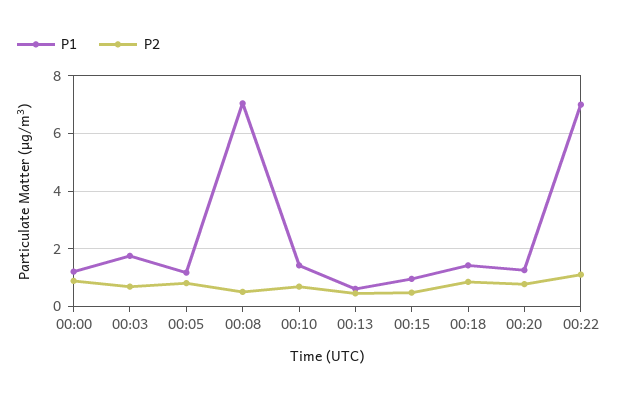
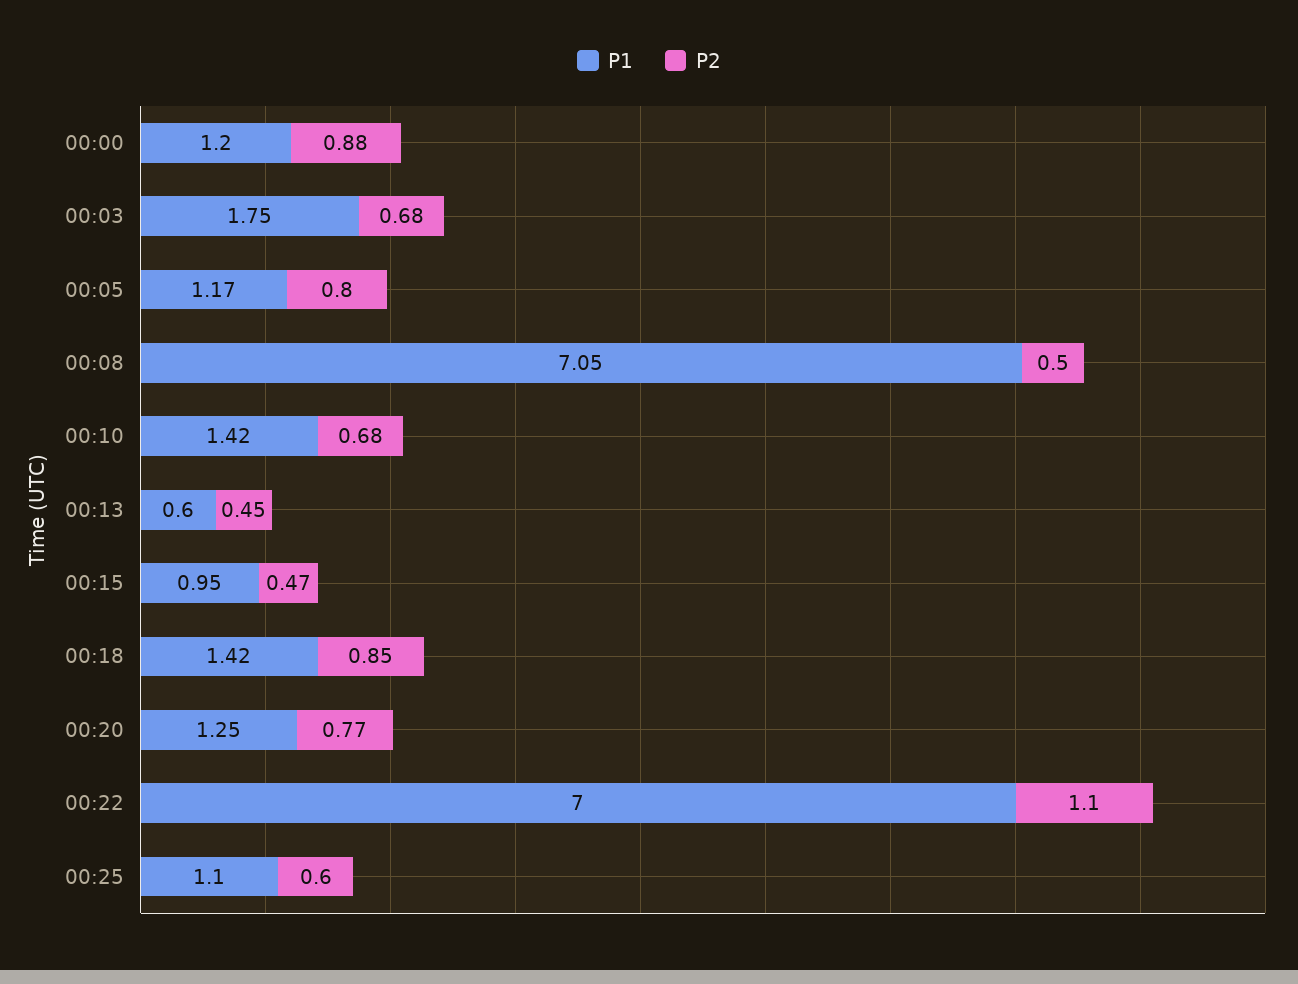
P1, 00:25: none -> 1.1
P2, 00:25: none -> 0.6

